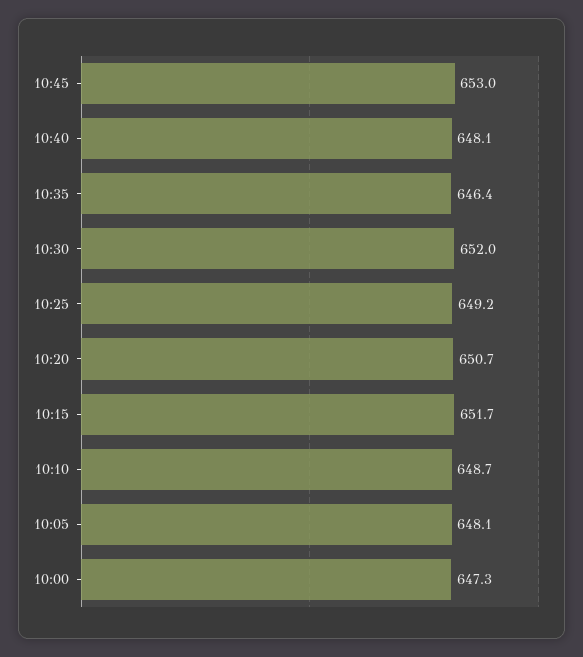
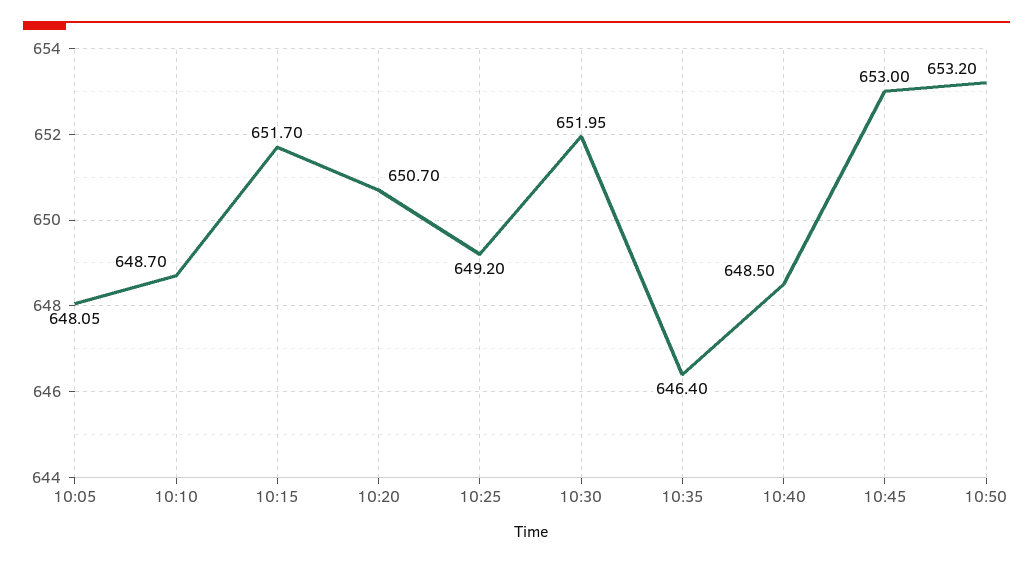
10:40: 648.1 -> 648.5
10:00: 647.3 -> none
10:50: none -> 653.2

